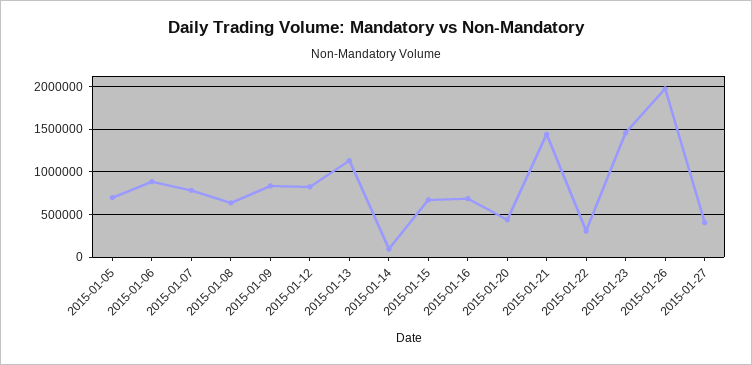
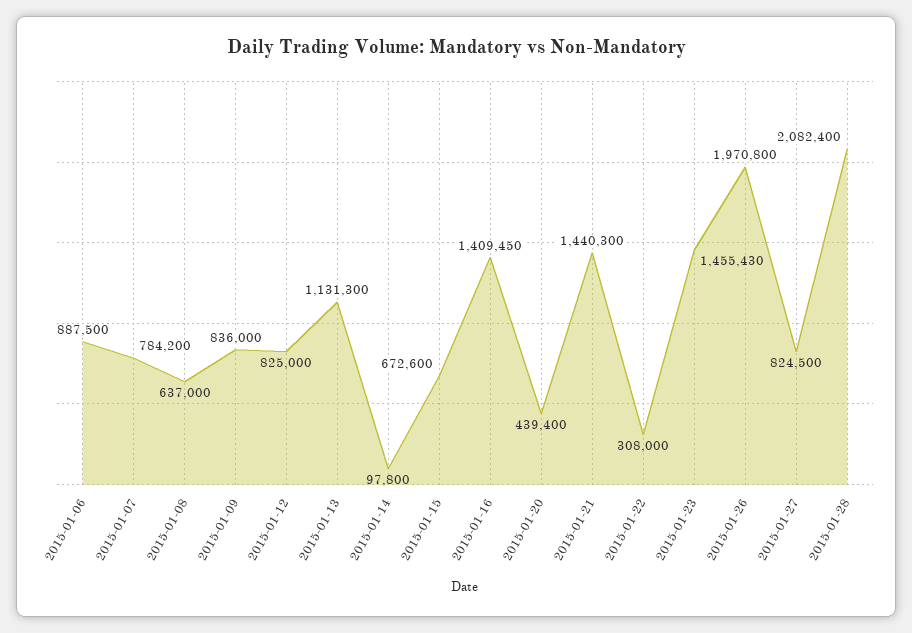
2015-01-05: 700000 -> none
2015-01-16: 700000 -> 1409450
2015-01-27: 400000 -> 824500
2015-01-28: none -> 2082400

